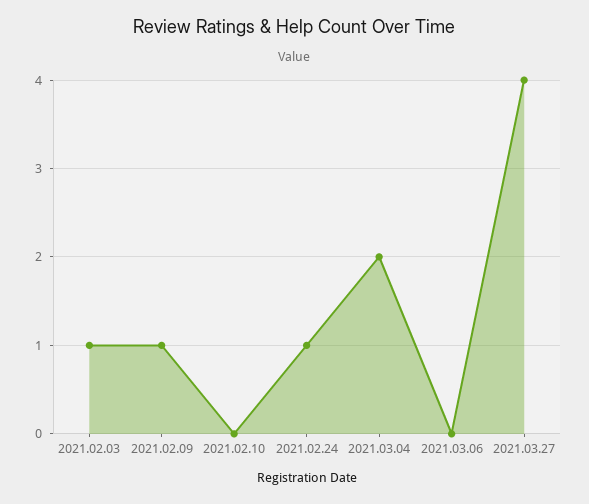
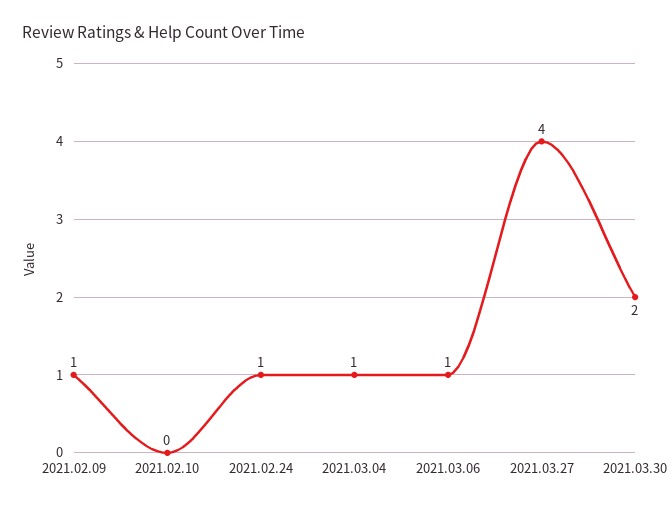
2021.02.03: 1 -> none
2021.03.04: 2 -> 1
2021.03.06: 0 -> 1
2021.03.30: none -> 2

